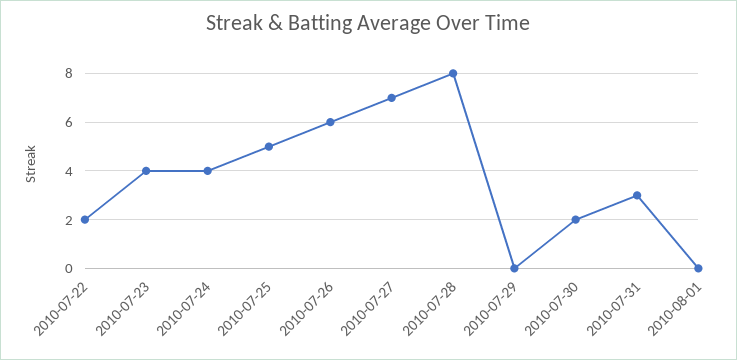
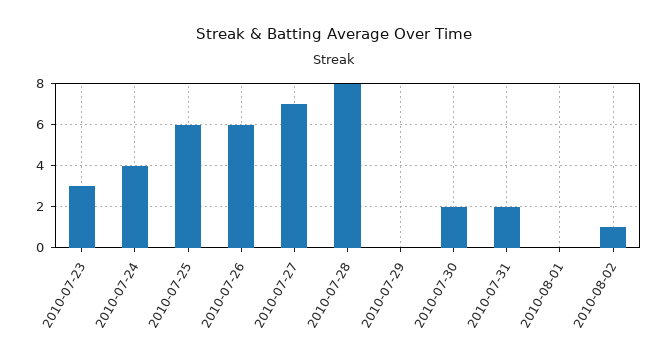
2010-07-22: 2 -> none
2010-07-23: 4 -> 3
2010-07-25: 5 -> 6
2010-07-31: 3 -> 2
2010-08-02: none -> 1

